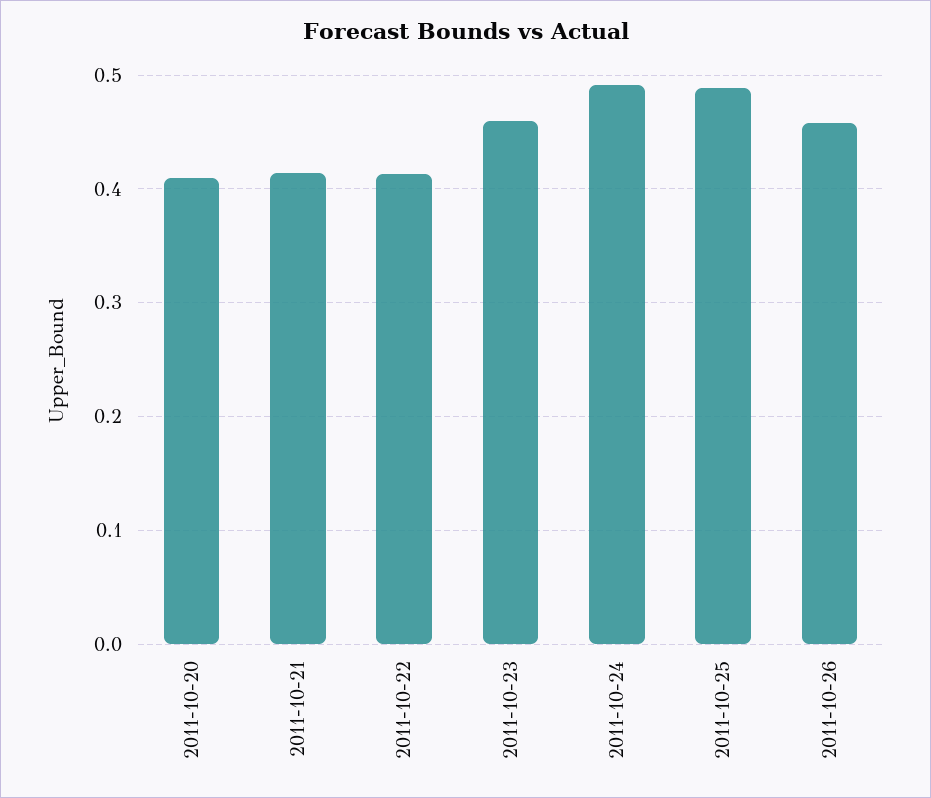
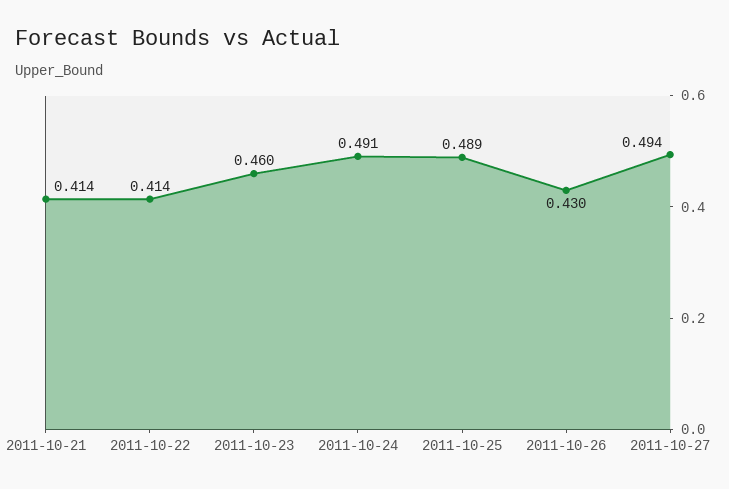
2011-10-20: 0.41 -> none
2011-10-26: 0.46 -> 0.43
2011-10-27: none -> 0.494

